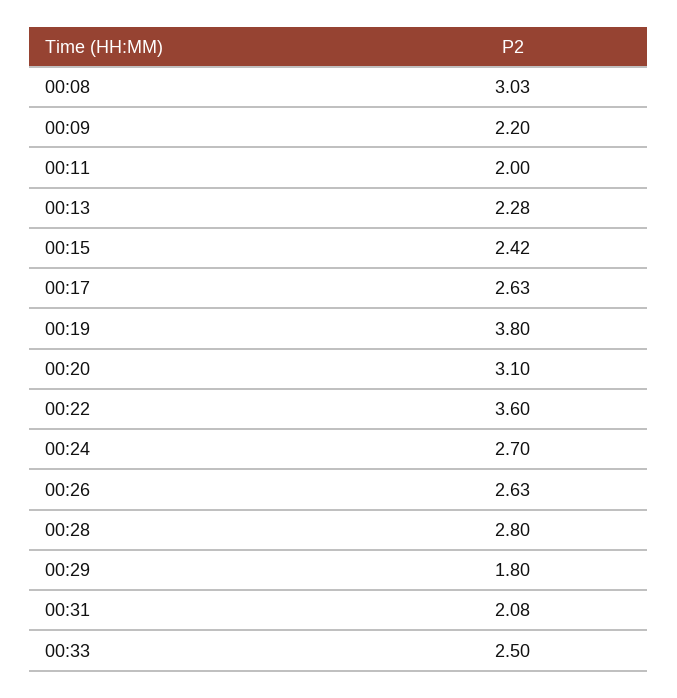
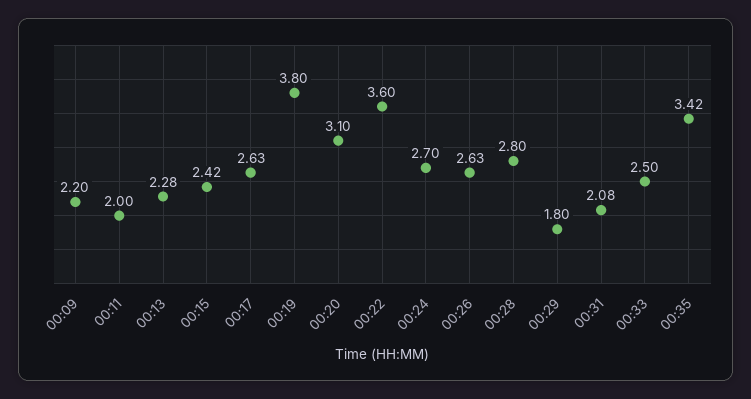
00:08: 3.03 -> none
00:35: none -> 3.42

